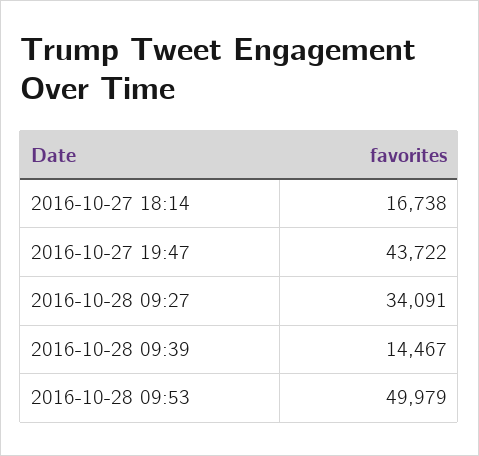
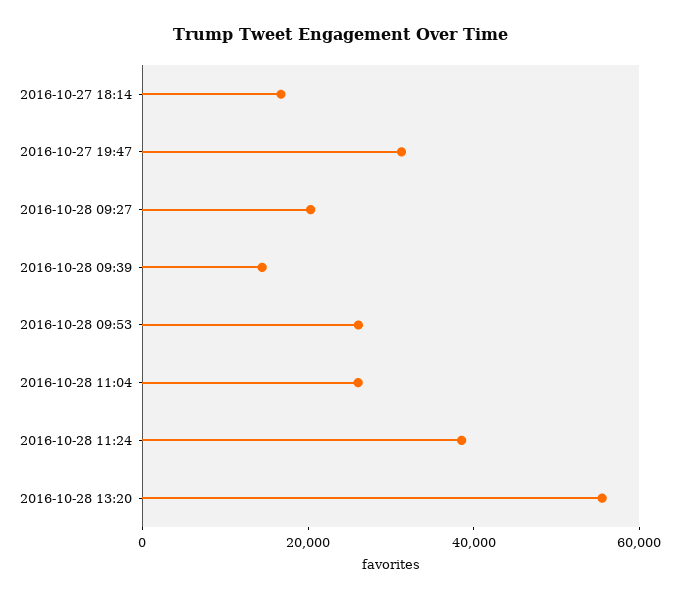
2016-10-27 19:47: 43722 -> 30000
2016-10-28 09:27: 34091 -> 20000
2016-10-28 09:53: 49979 -> 25000
2016-10-28 11:04: none -> 25000
2016-10-28 11:24: none -> 40000
2016-10-28 13:20: none -> 55000

